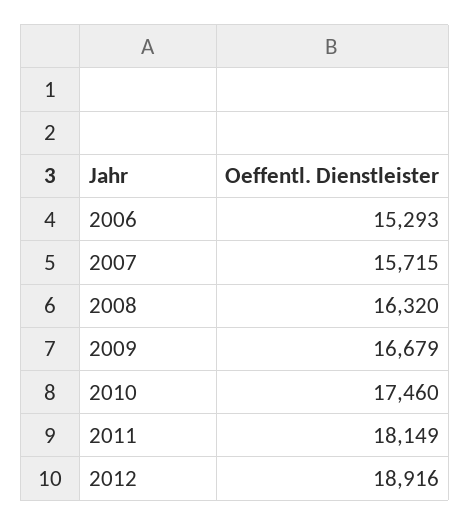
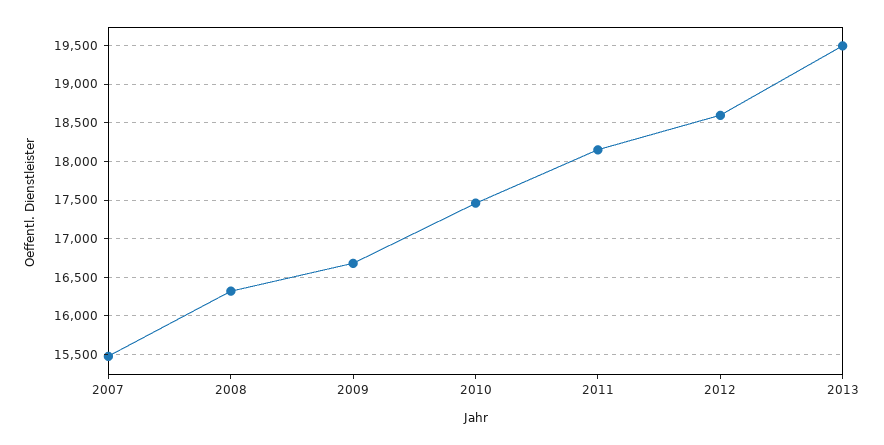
2006: 15293 -> none
2007: 15715 -> 15500
2012: 18916 -> 18600
2013: none -> 19500

